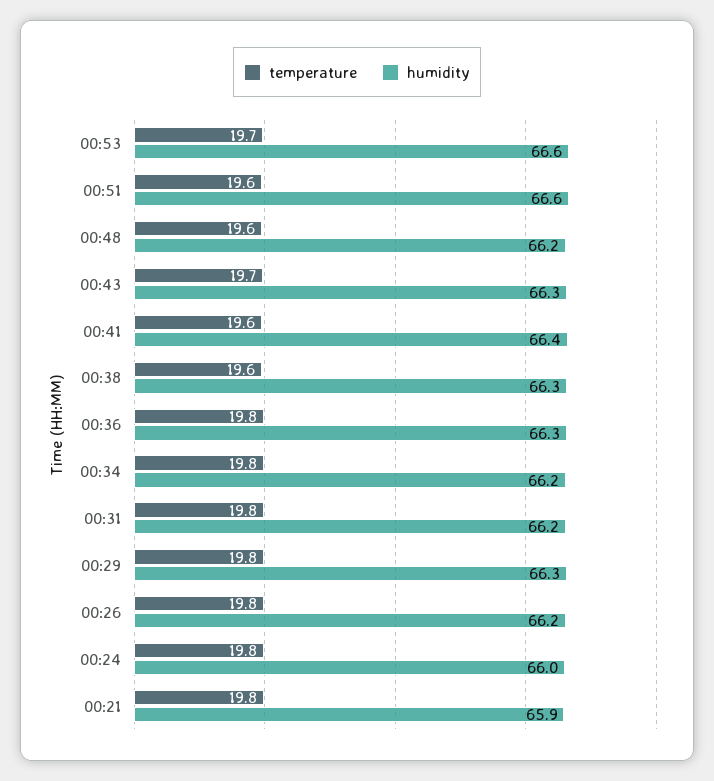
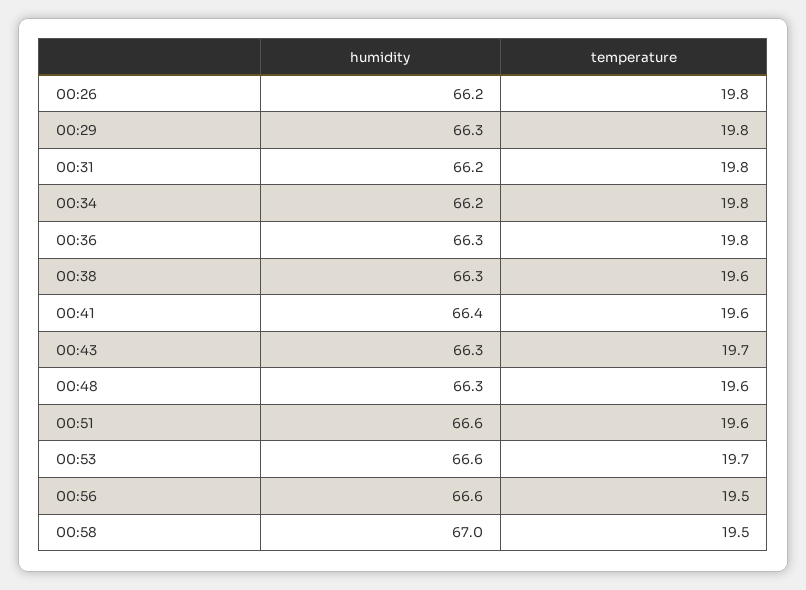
humidity, 00:48: 66.2 -> 66.3
temperature, 00:24: 19.8 -> none
humidity, 00:24: 66 -> none
temperature, 00:21: 19.8 -> none
humidity, 00:21: 65.9 -> none
humidity, 00:56: none -> 66.6
temperature, 00:56: none -> 19.5
humidity, 00:58: none -> 67
temperature, 00:58: none -> 19.5

